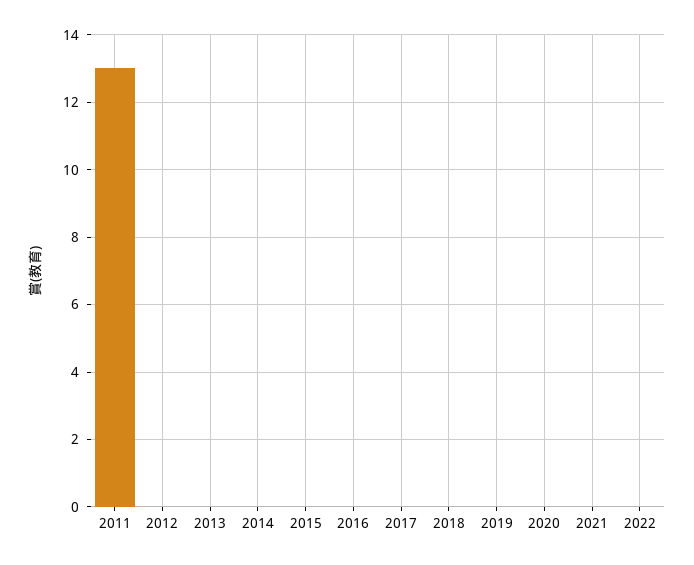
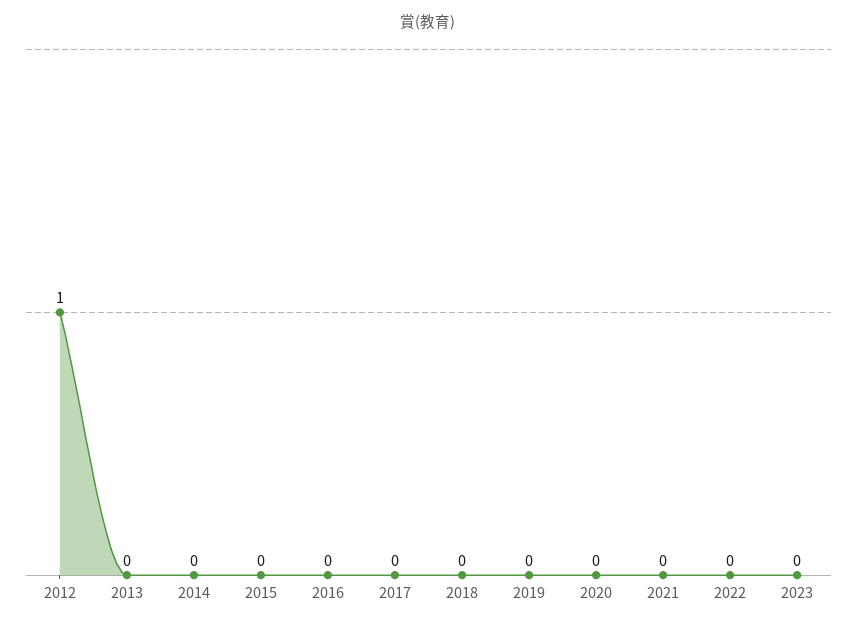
2011: 13 -> none
2012: 0 -> 1
2023: none -> 0

